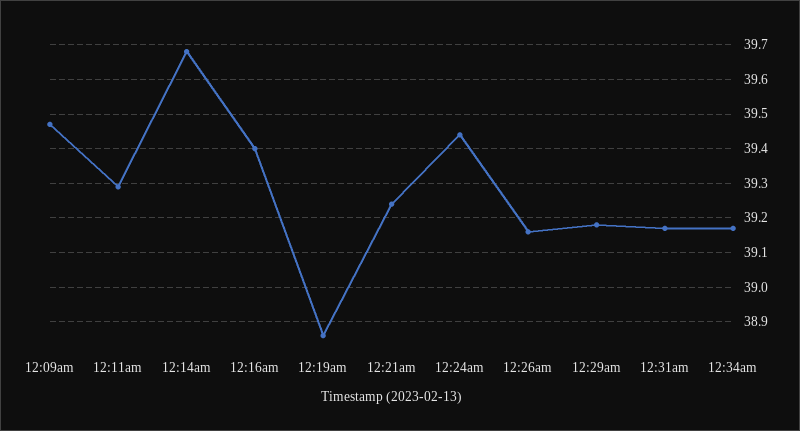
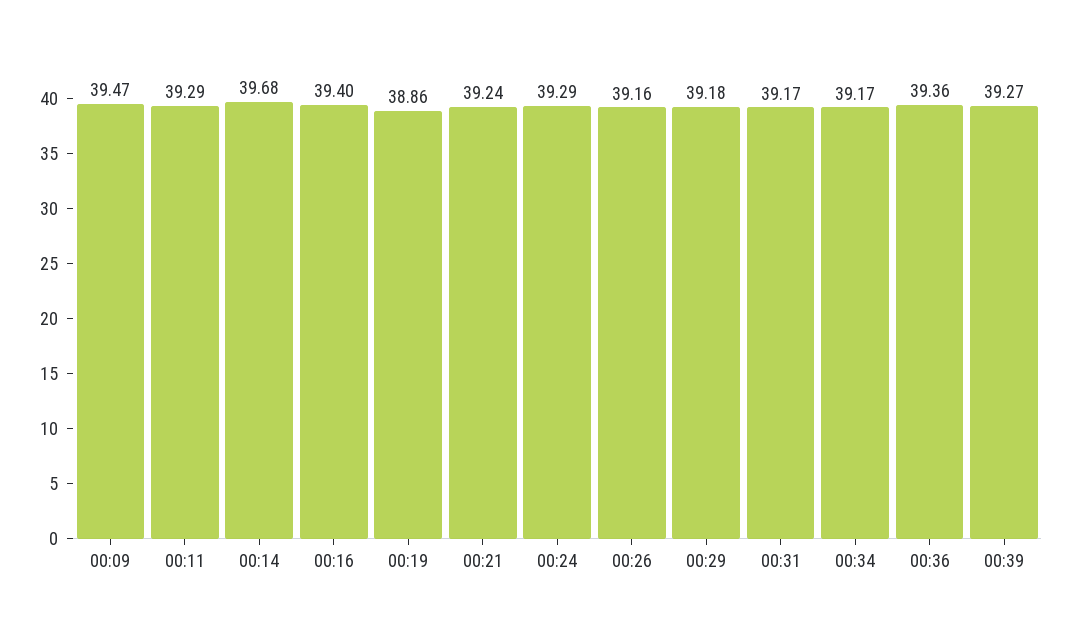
12:24am: 39.45 -> 39.29
00:36: none -> 39.36
00:39: none -> 39.27

